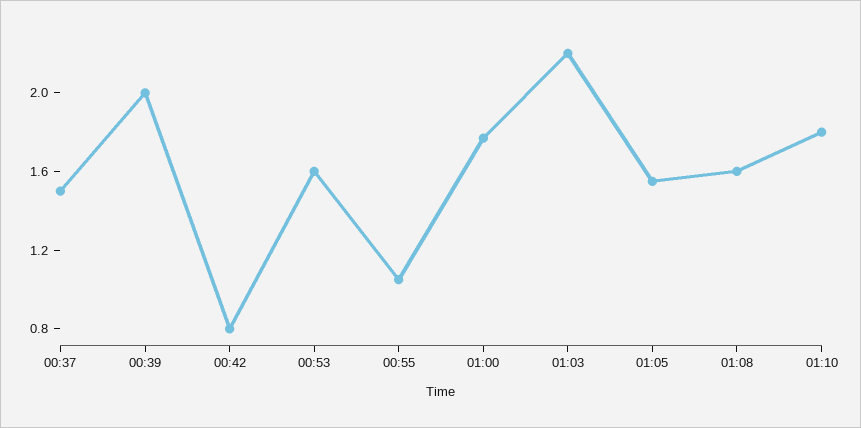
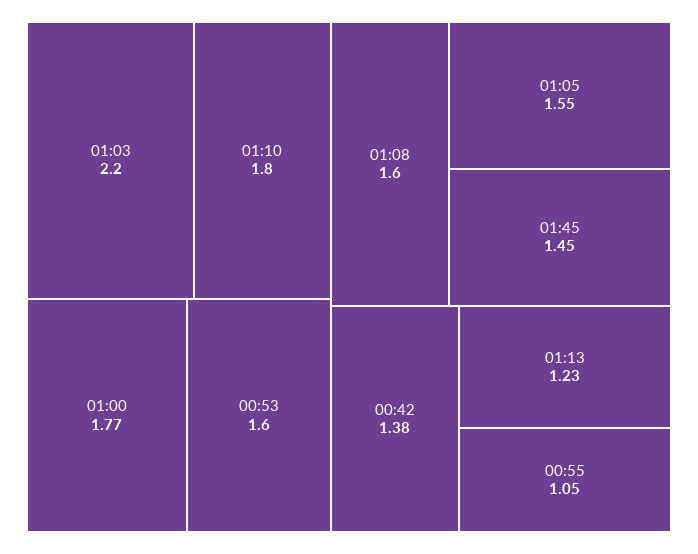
00:37: 1.5 -> none
00:39: 2 -> none
00:42: 0.8 -> 1.38
01:45: none -> 1.45
01:13: none -> 1.23

